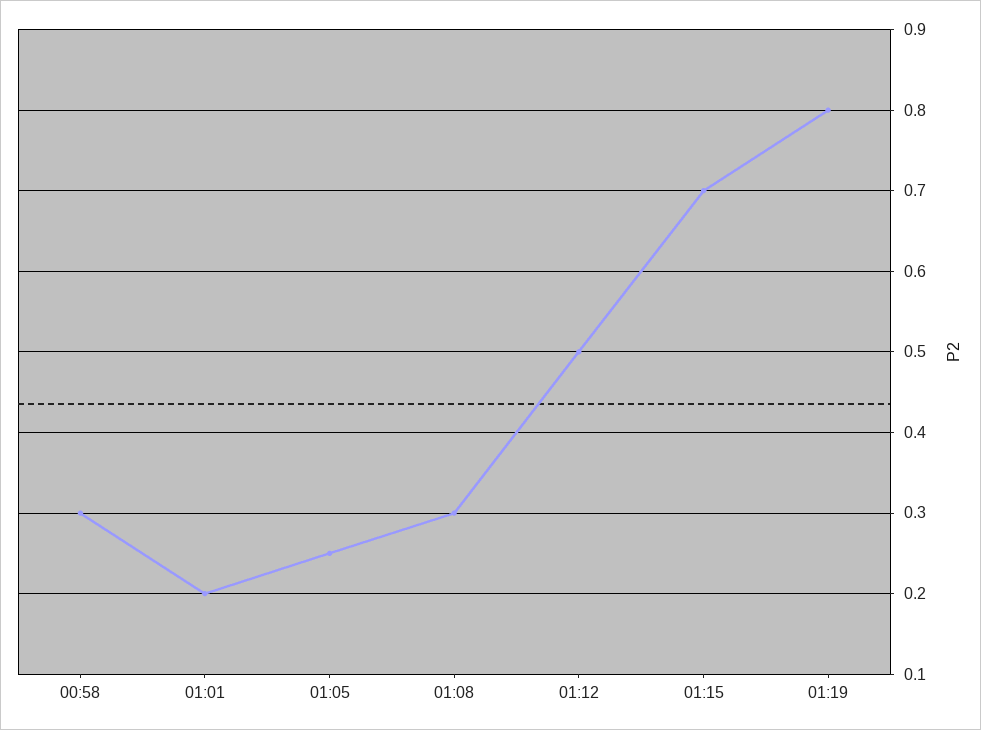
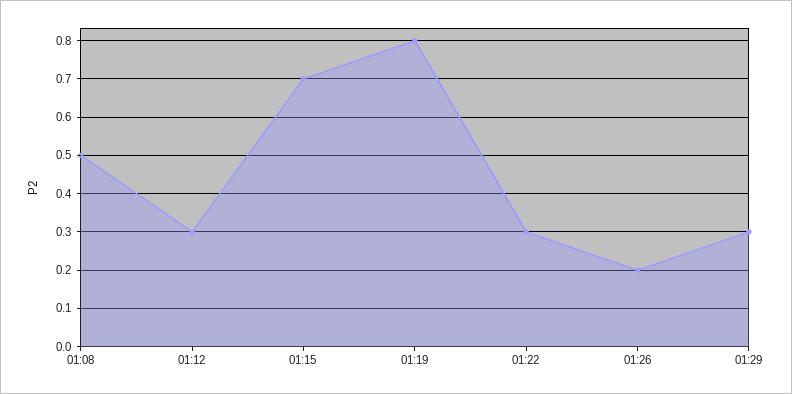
00:58: 0.3 -> none
01:01: 0.2 -> none
01:05: 0.25 -> none
01:08: 0.3 -> 0.5
01:12: 0.5 -> 0.3
01:22: none -> 0.3
01:26: none -> 0.2
01:29: none -> 0.3

